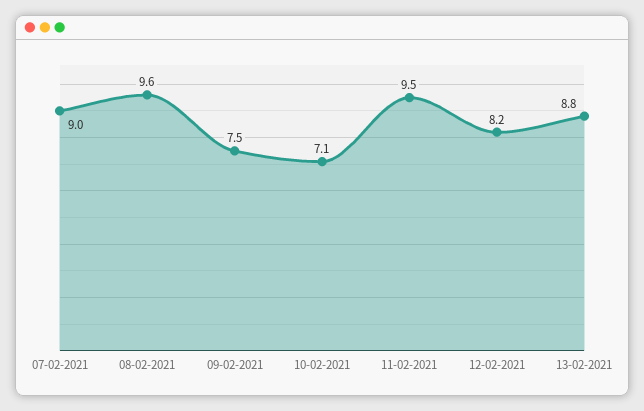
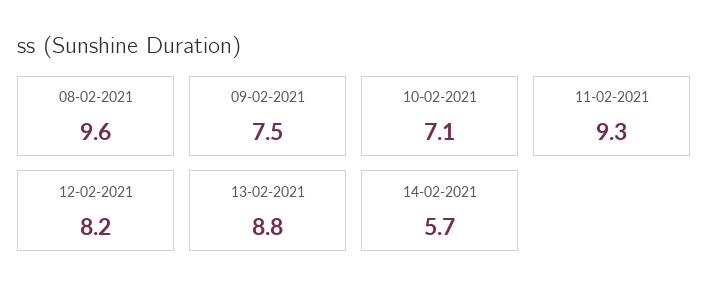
07-02-2021: 9 -> none
11-02-2021: 9.5 -> 9.3
14-02-2021: none -> 5.7

